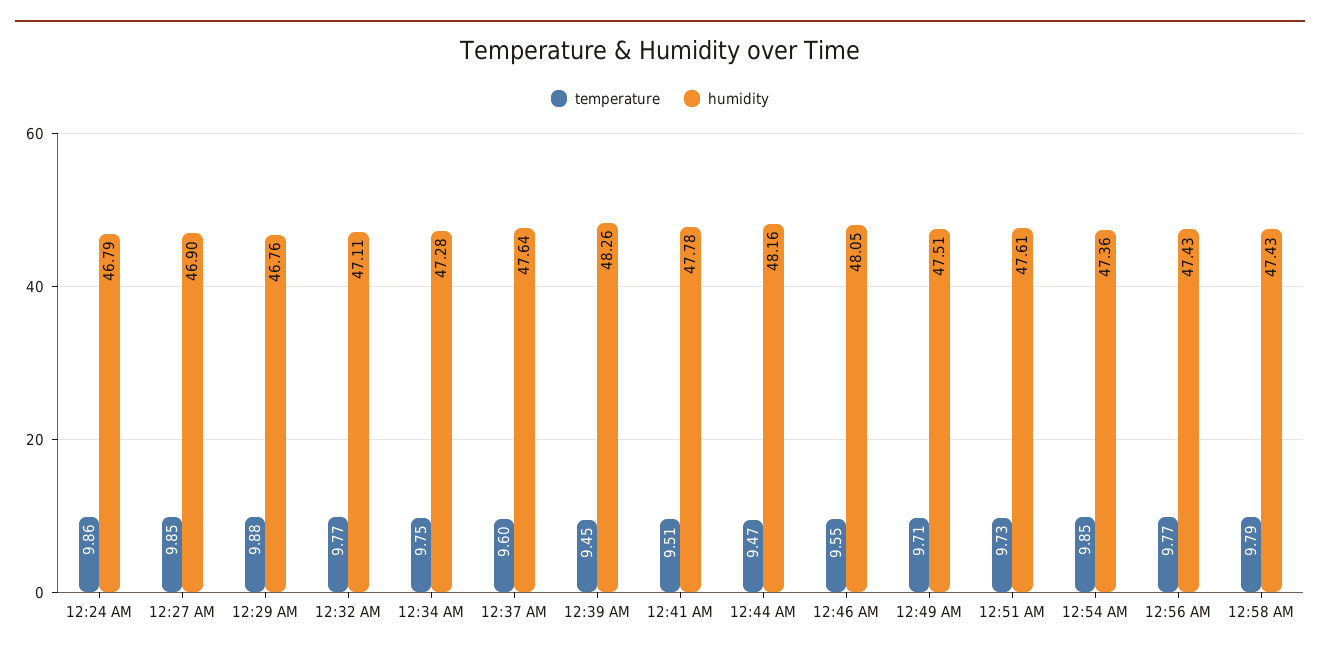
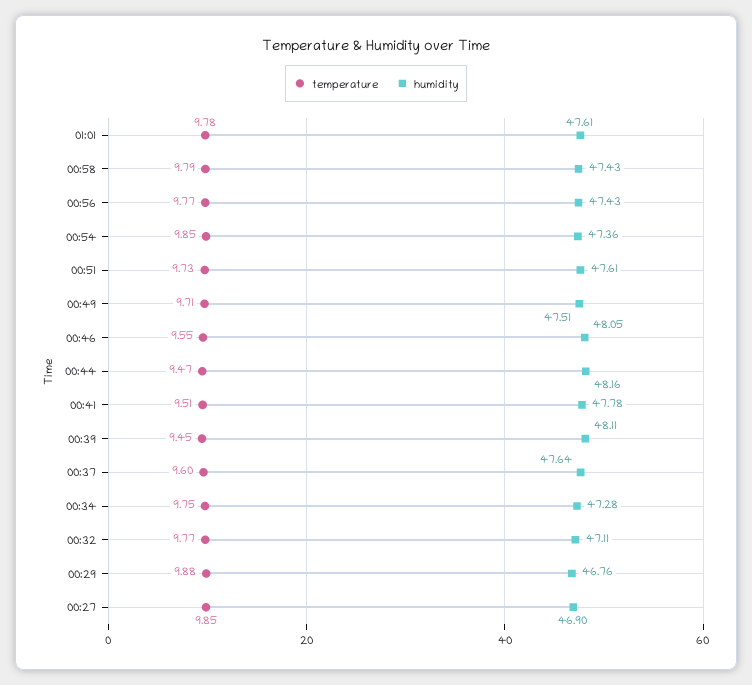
temperature, 12:24 AM: 9.86 -> none
humidity, 12:24 AM: 46.79 -> none
humidity, 12:39 AM: 48.26 -> 48.11
temperature, 01:01: none -> 9.78
humidity, 01:01: none -> 47.61

